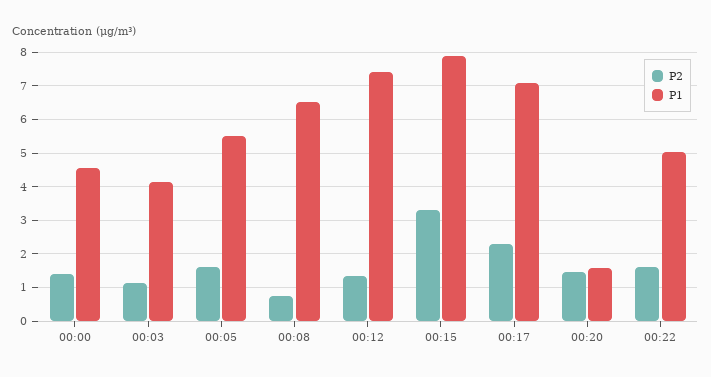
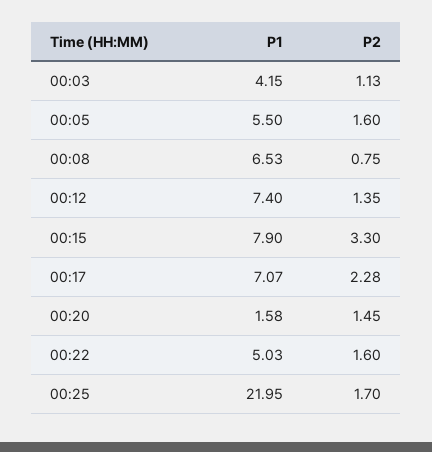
P2, 00:00: 1.4 -> none
P1, 00:00: 4.6 -> none
P1, 00:25: none -> 21.95
P2, 00:25: none -> 1.7

